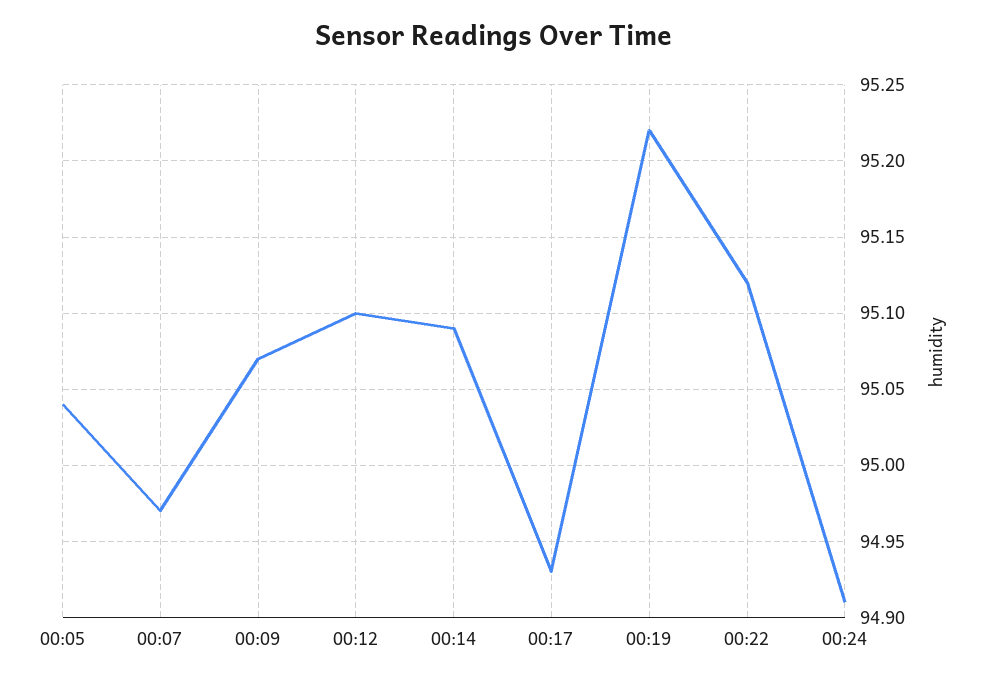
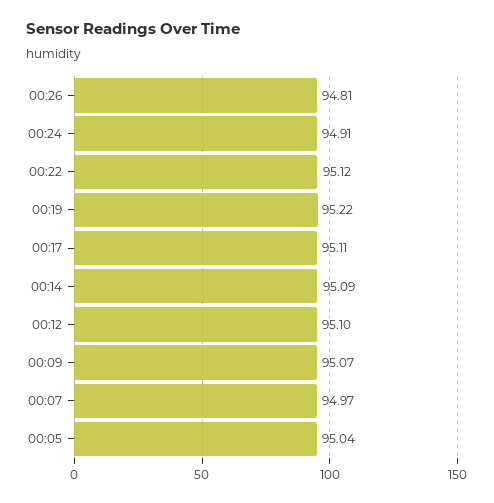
00:17: 94.93 -> 95.11
00:26: none -> 94.81

